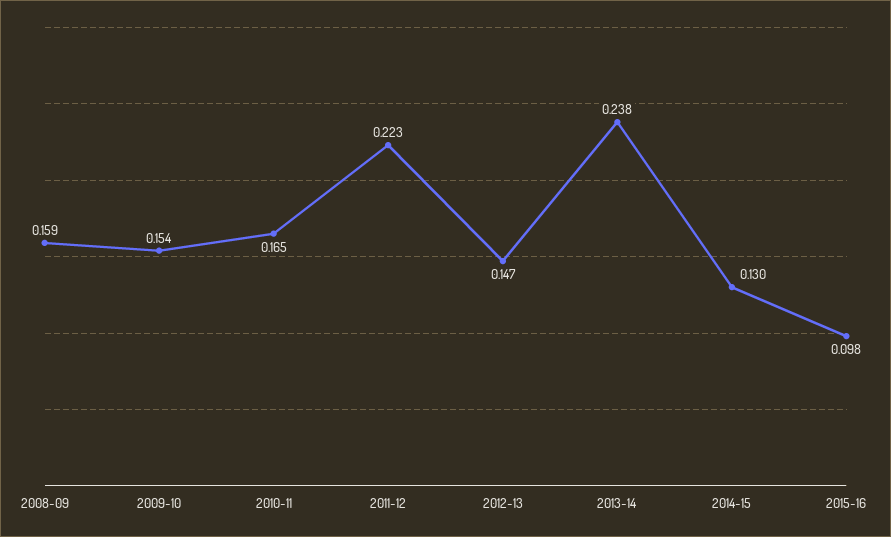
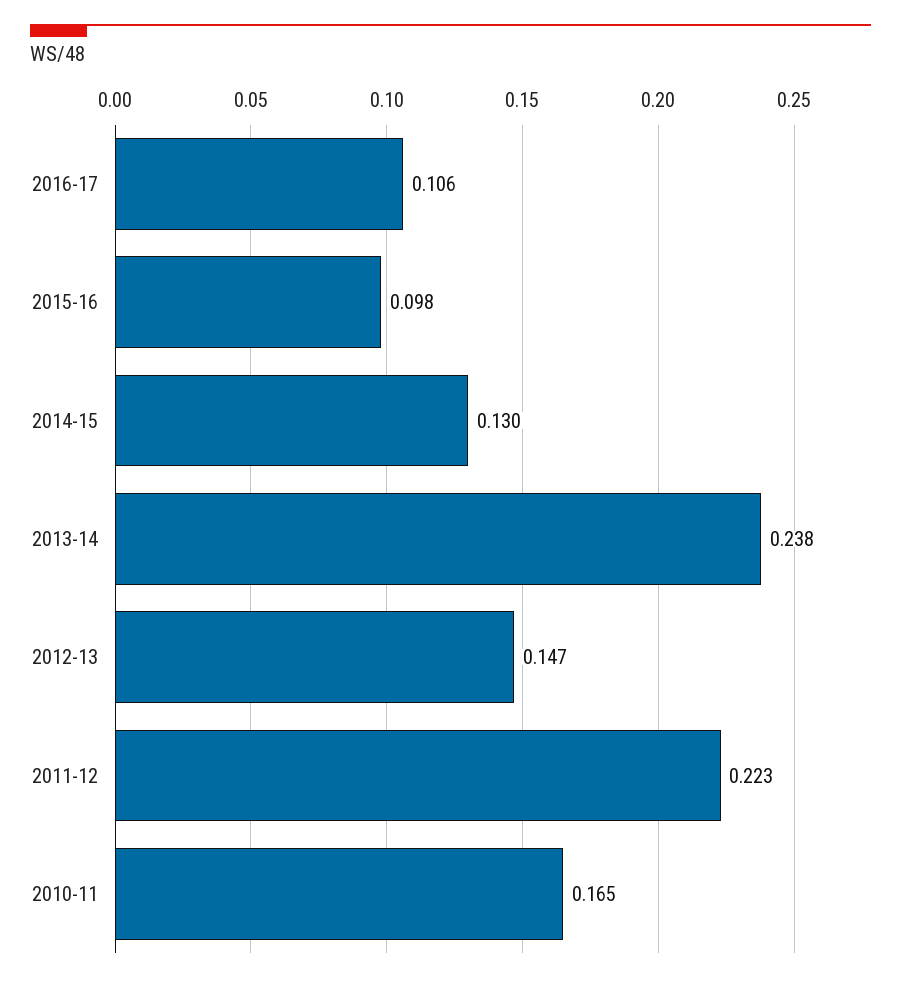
2008-09: 0.159 -> none
2009-10: 0.154 -> none
2016-17: none -> 0.106

